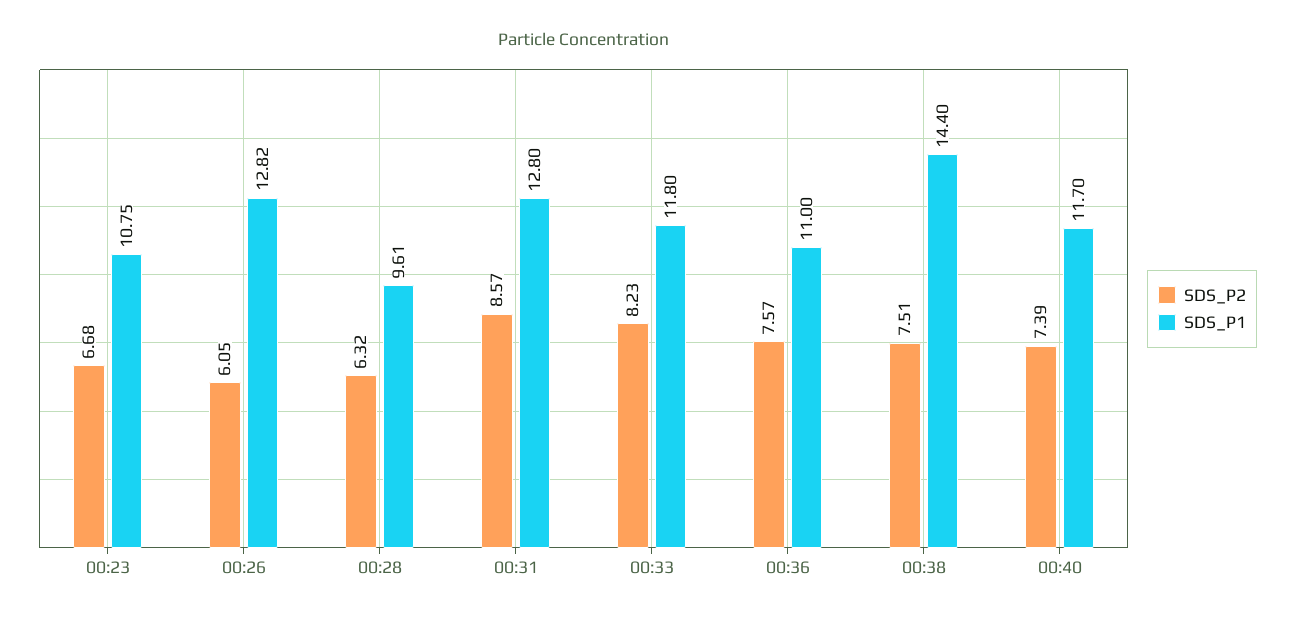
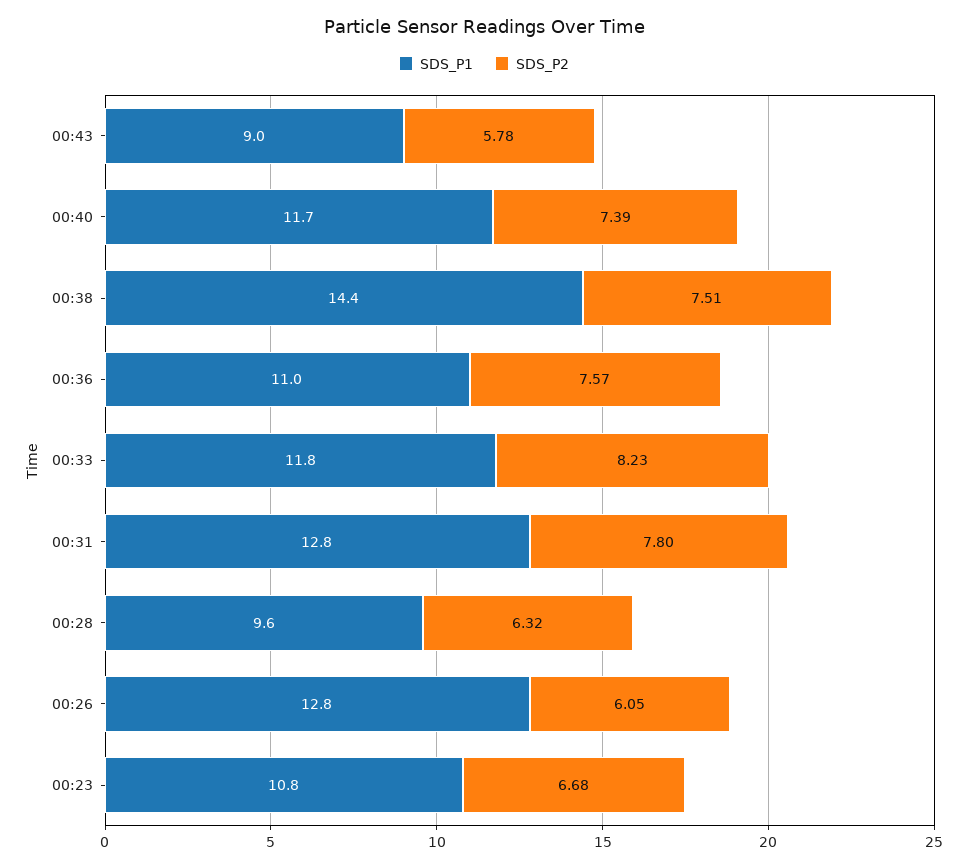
SDS_P2, 00:31: 8.57 -> 7.8
SDS_P1, 00:43: none -> 9
SDS_P2, 00:43: none -> 5.78

